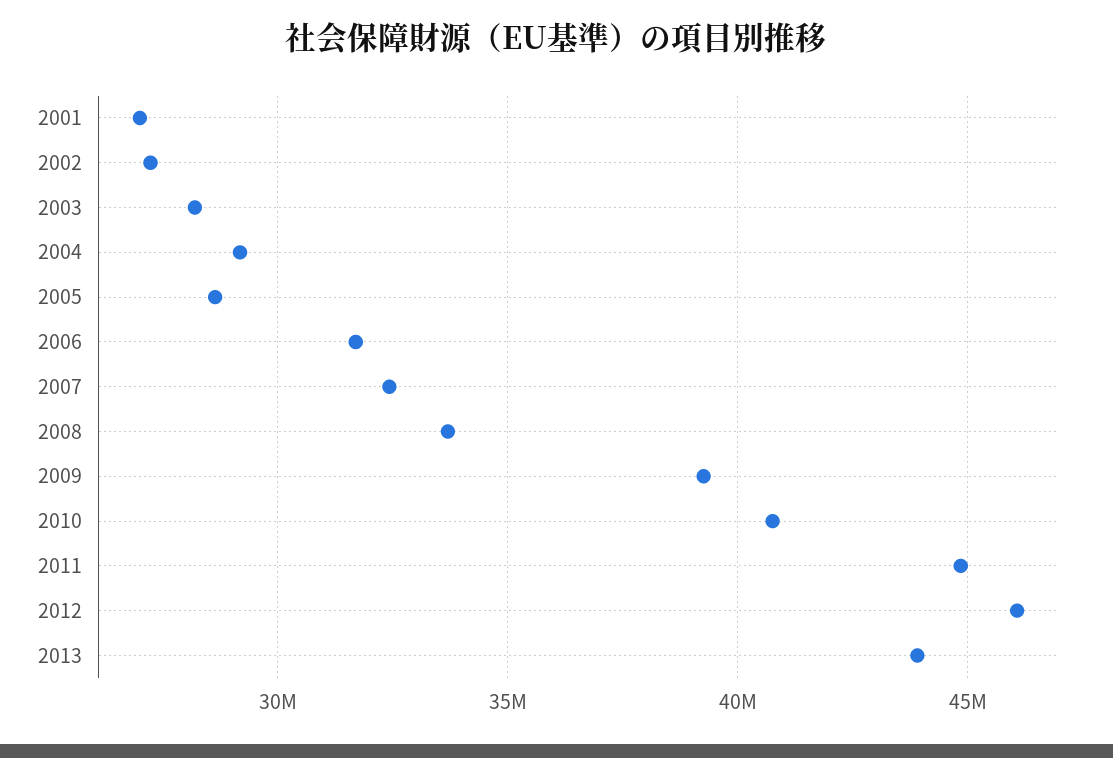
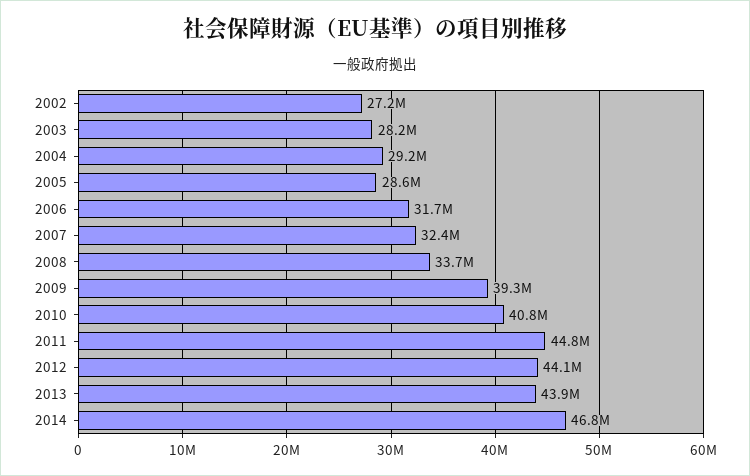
2001: 27000000 -> none
2012: 46000000 -> 44100000
2014: none -> 46800000

